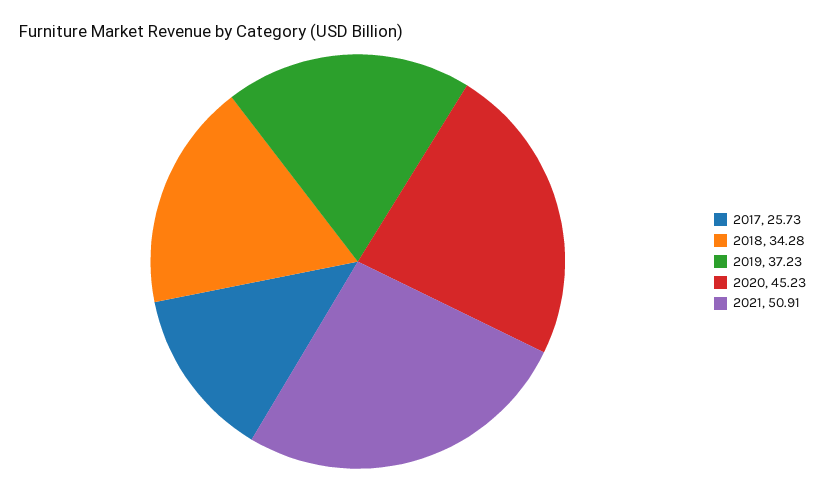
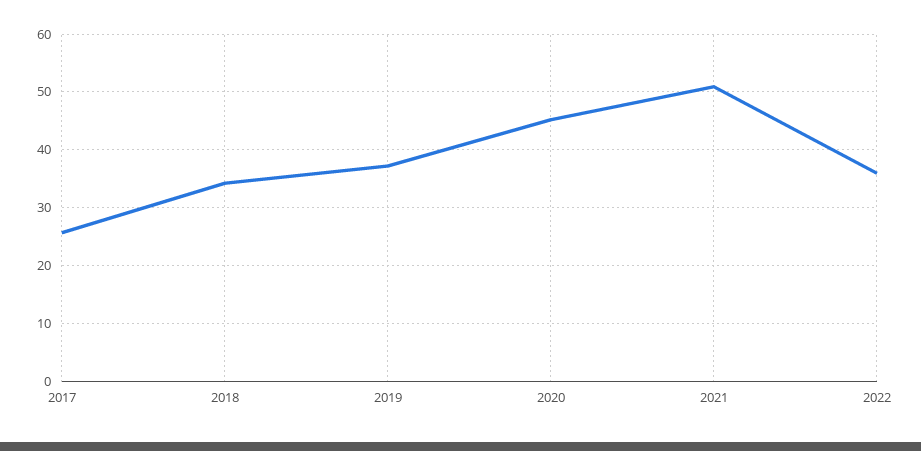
2022: none -> 36

